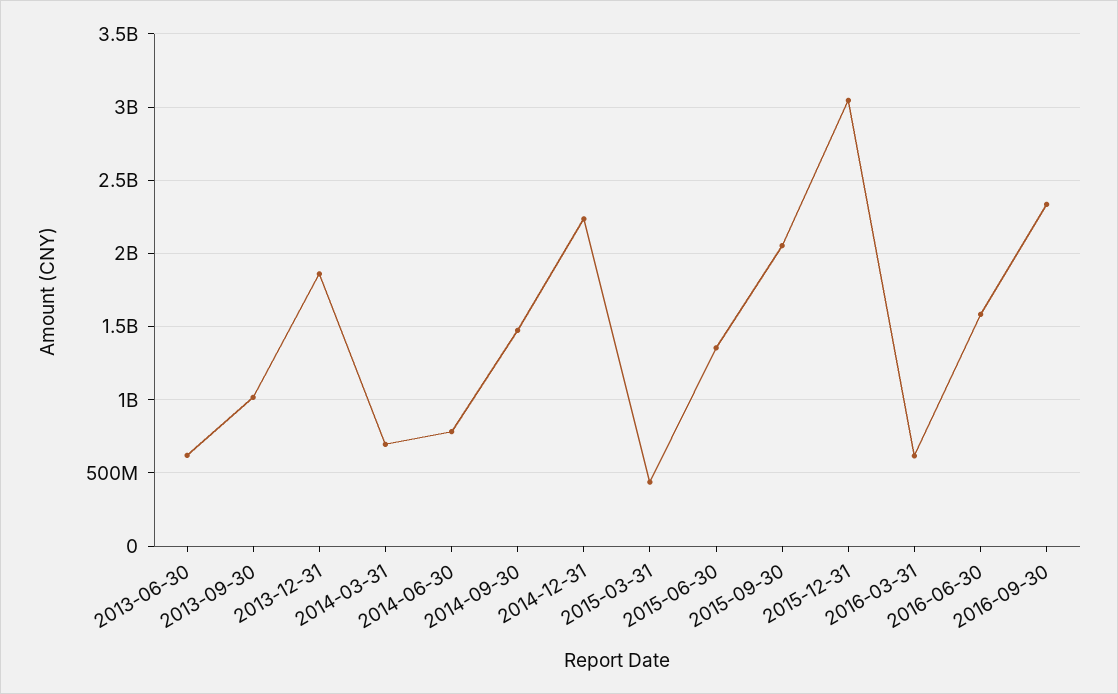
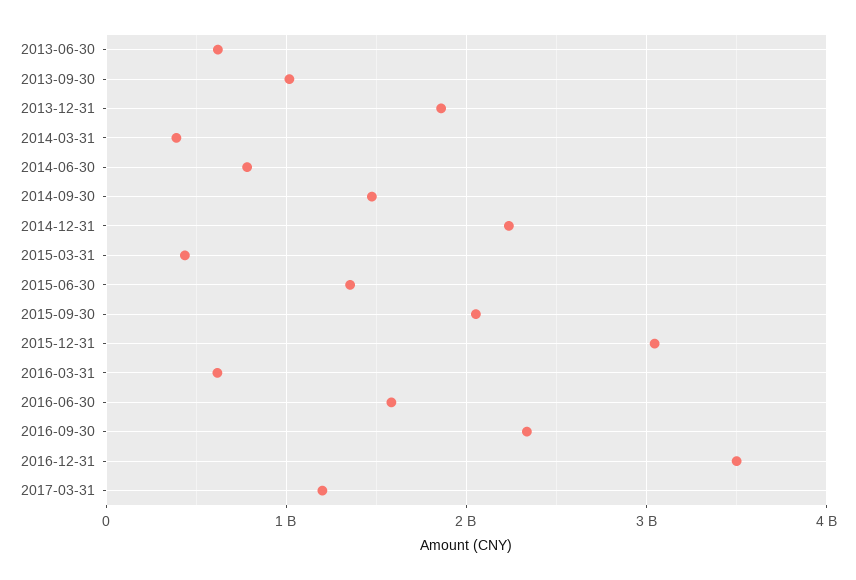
2014-03-31: 700000000 -> 400000000
2016-12-31: none -> 3500000000
2017-03-31: none -> 1200000000

